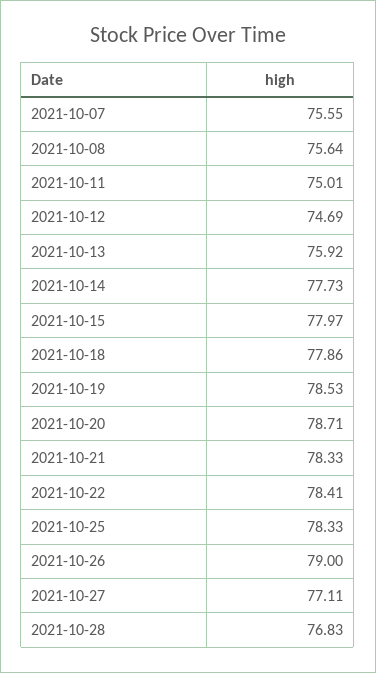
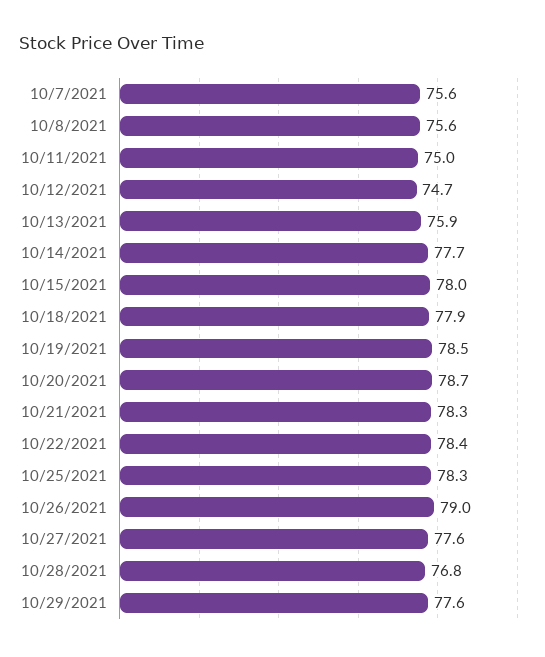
2021-10-27: 77.11 -> 77.6
10/29/2021: none -> 77.6

